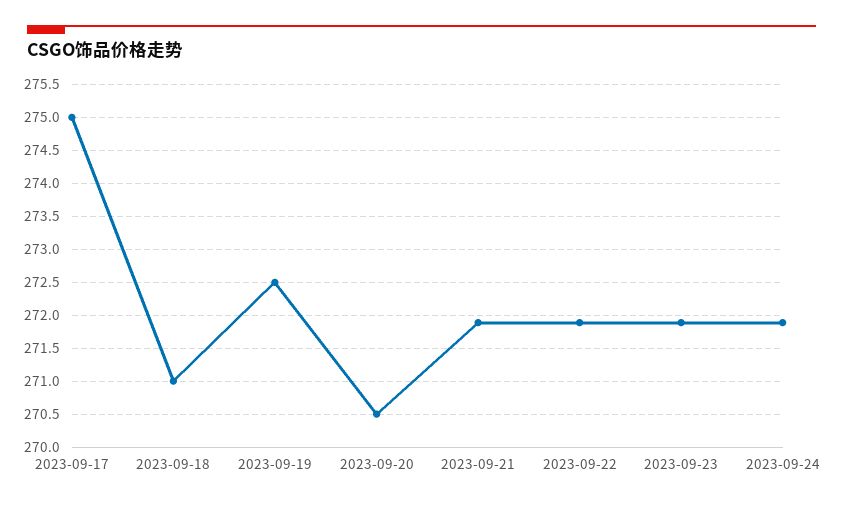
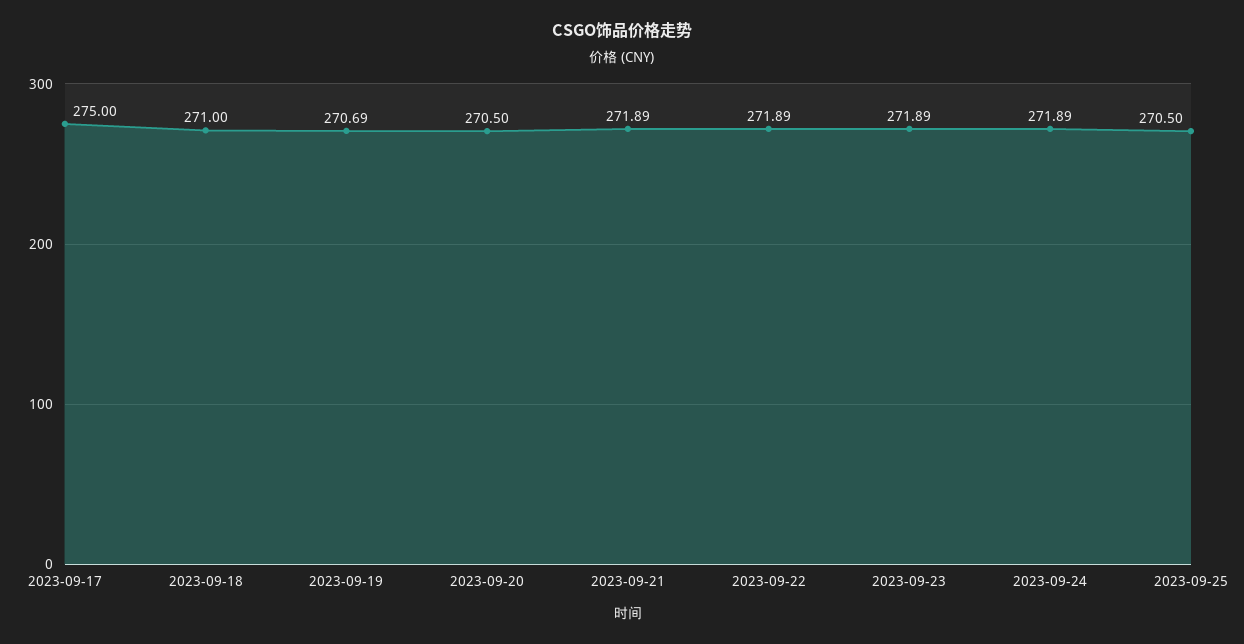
2023-09-19: 272.5 -> 270.69
2023-09-25: none -> 270.5

